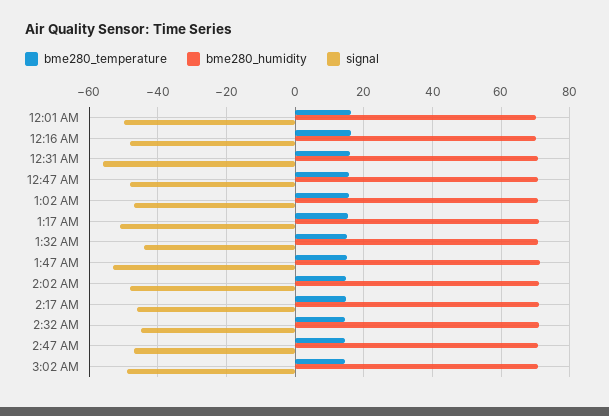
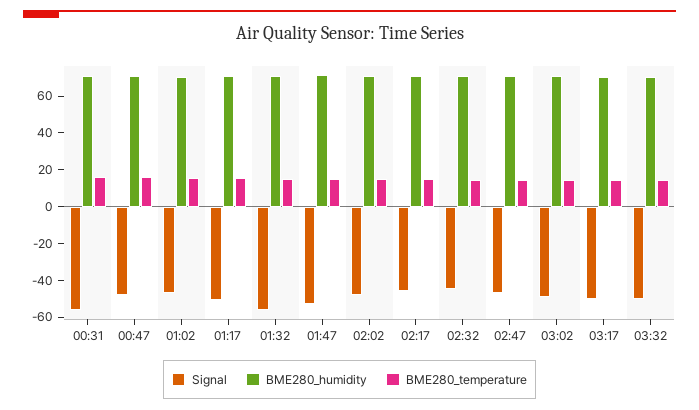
bme280_temperature, 12:01 AM: 16 -> none
bme280_humidity, 12:01 AM: 70 -> none
signal, 12:01 AM: -50 -> none
bme280_temperature, 12:16 AM: 16 -> none
bme280_humidity, 12:16 AM: 70 -> none
signal, 12:16 AM: -48 -> none
signal, 1:32 AM: -44 -> -55
signal, 03:17: none -> -50
bme280_humidity, 03:17: none -> 70
bme280_temperature, 03:17: none -> 15
signal, 03:32: none -> -50
bme280_humidity, 03:32: none -> 70
bme280_temperature, 03:32: none -> 15

